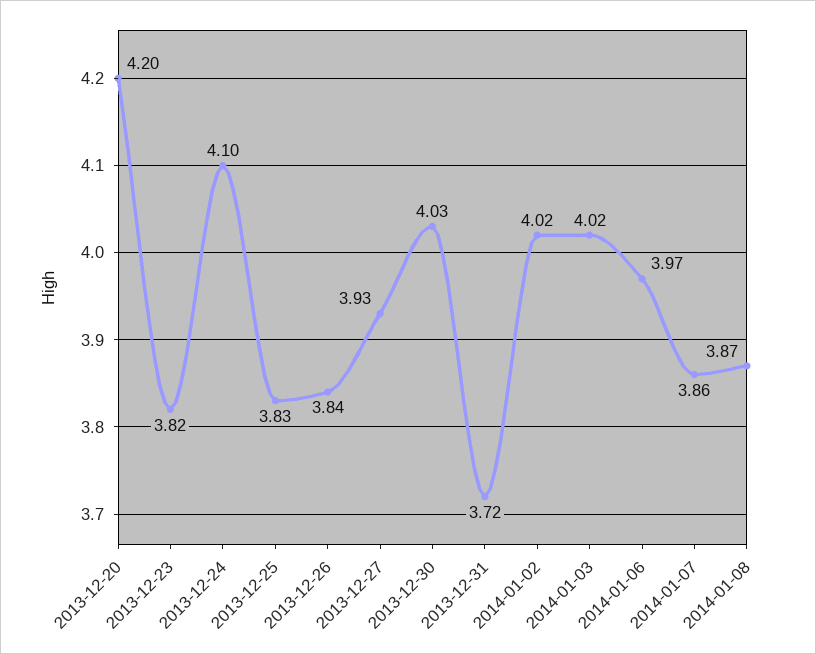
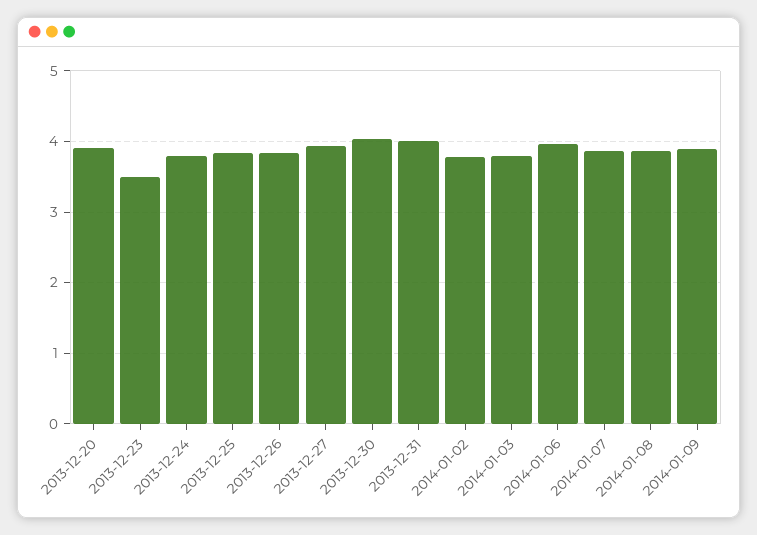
2013-12-20: 4.2 -> 3.9
2013-12-23: 3.82 -> 3.5
2013-12-24: 4.1 -> 3.8
2013-12-31: 3.72 -> 4
2014-01-02: 4.02 -> 3.8
2014-01-03: 4.02 -> 3.8
2014-01-09: none -> 3.9

